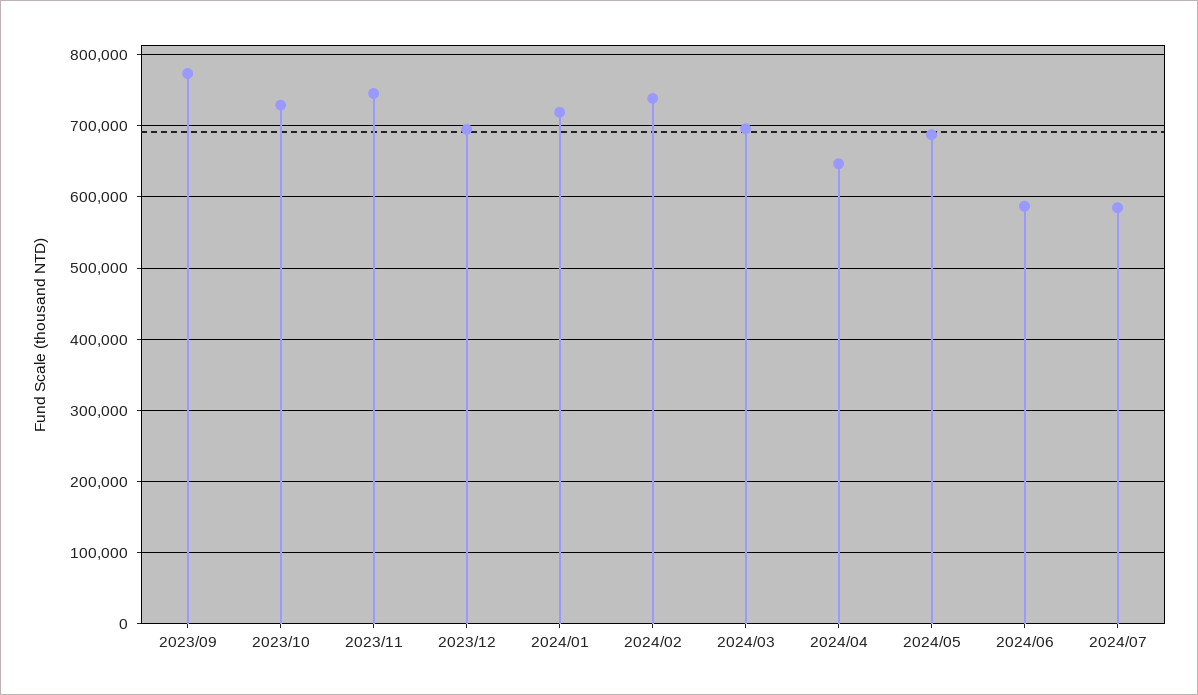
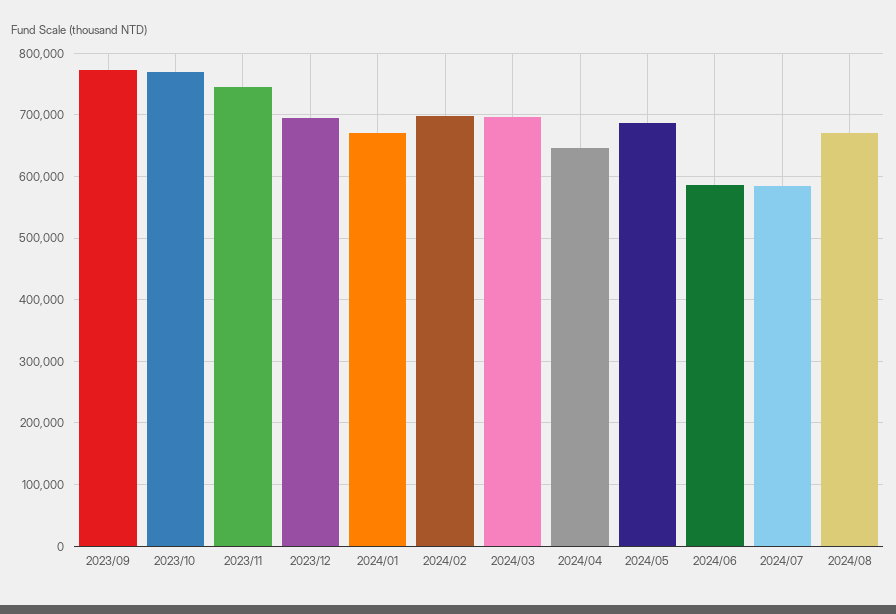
2023/10: 730000 -> 770000
2024/01: 720000 -> 670000
2024/02: 740000 -> 700000
2024/08: none -> 670000

